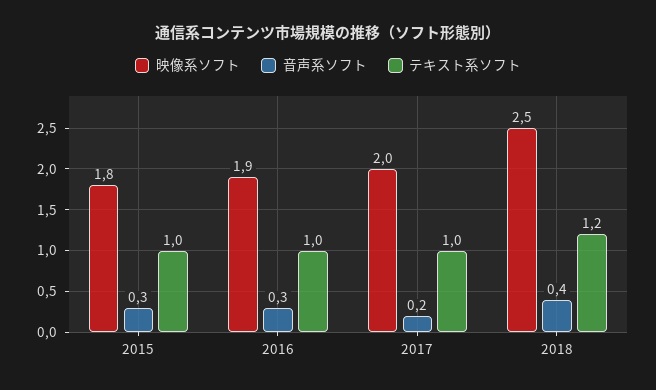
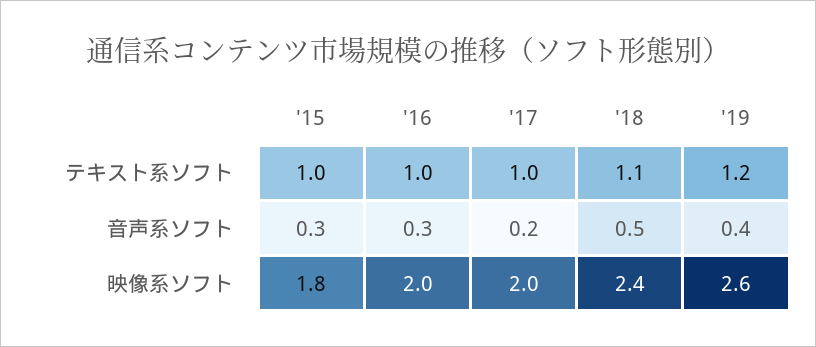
映像系ソフト, 2016: 1.9 -> 2
映像系ソフト, 2018: 2.5 -> 2.4
音声系ソフト, 2018: 0.4 -> 0.5
テキスト系ソフト, 2018: 1.2 -> 1.1
テキスト系ソフト, '19: none -> 1.2
音声系ソフト, '19: none -> 0.4
映像系ソフト, '19: none -> 2.6

